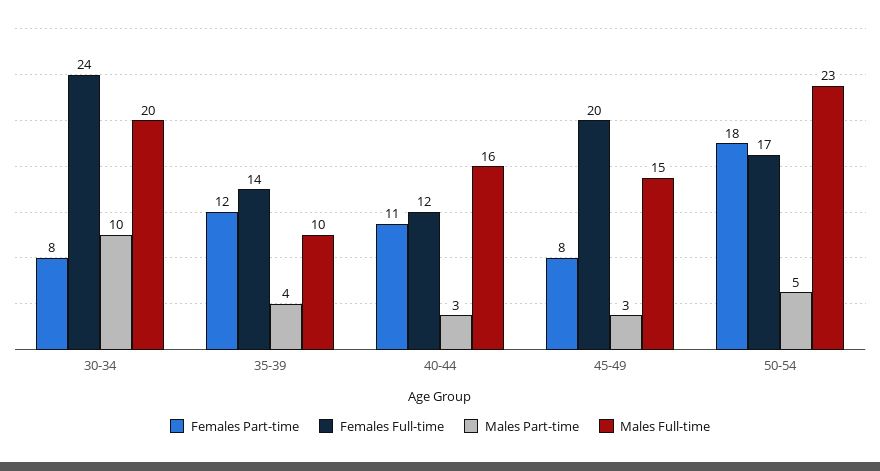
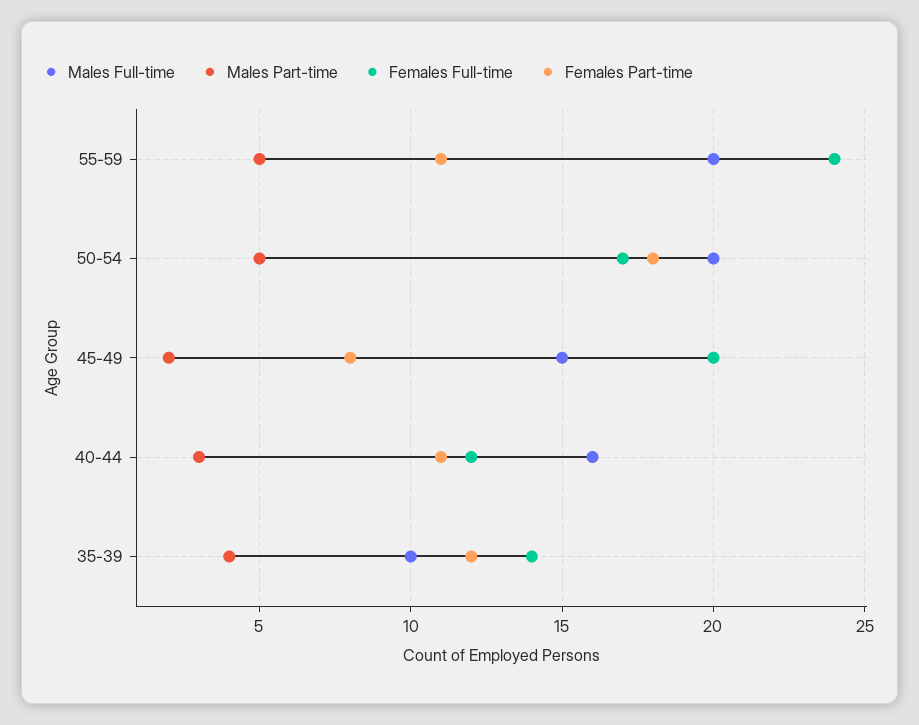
Females Part-time, 30-34: 8 -> none
Females Full-time, 30-34: 24 -> none
Males Part-time, 30-34: 10 -> none
Males Full-time, 30-34: 20 -> none
Males Part-time, 45-49: 3 -> 2
Males Full-time, 50-54: 23 -> 20
Males Full-time, 55-59: none -> 20
Males Part-time, 55-59: none -> 5
Females Full-time, 55-59: none -> 24
Females Part-time, 55-59: none -> 11

